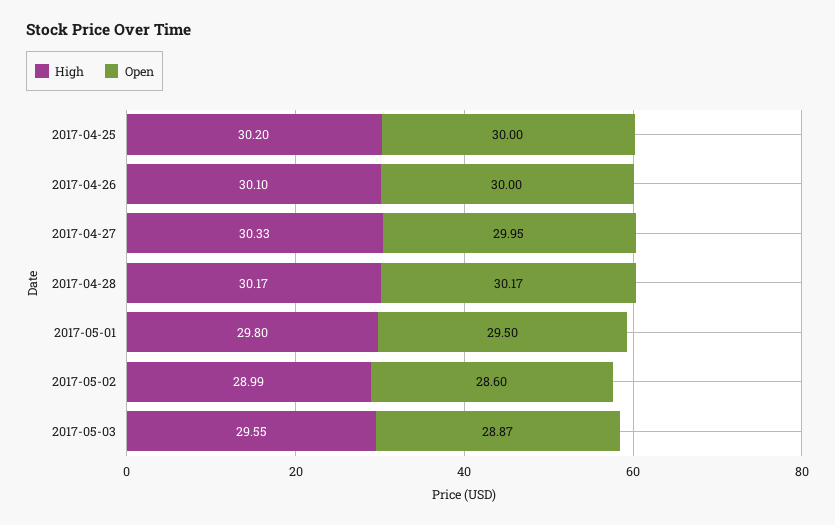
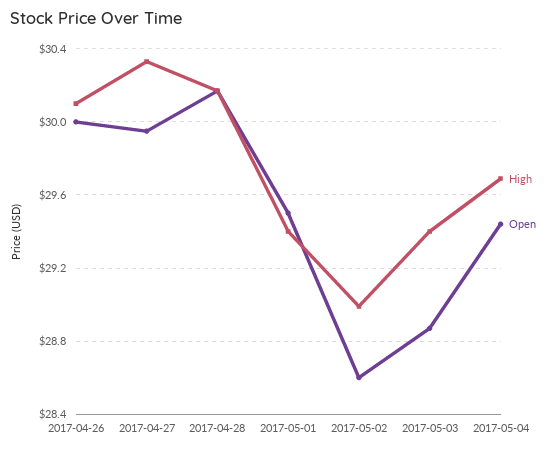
High, 2017-04-25: 30.2 -> none
Open, 2017-04-25: 30 -> none
High, 2017-05-01: 29.8 -> 29.4
High, 2017-05-03: 29.55 -> 29.4
High, 2017-05-04: none -> 29.7
Open, 2017-05-04: none -> 29.45

